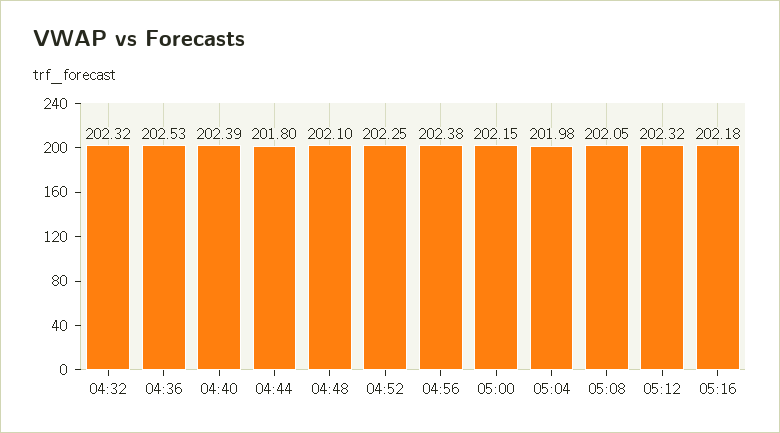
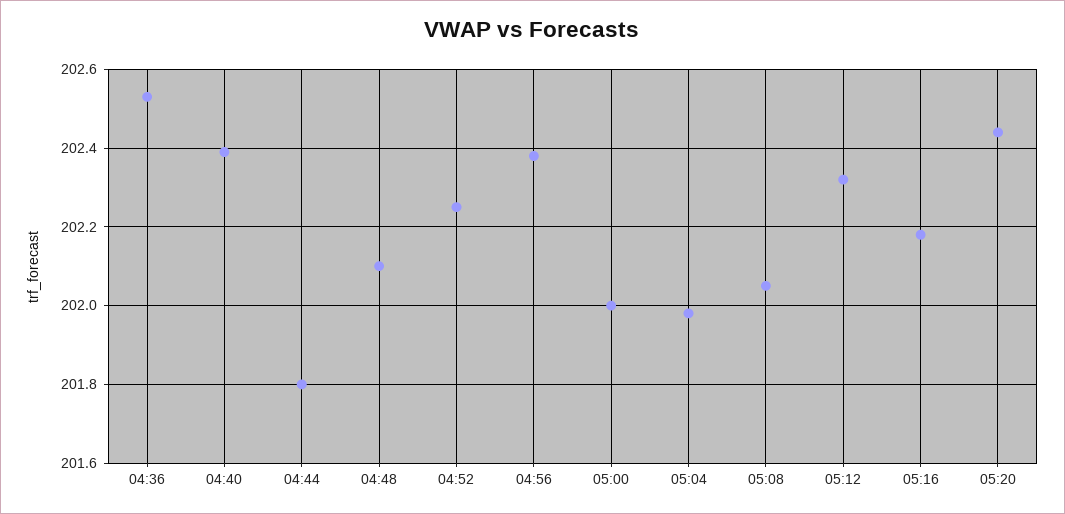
04:32: 202.32 -> none
05:00: 202.15 -> 202
05:20: none -> 202.45

